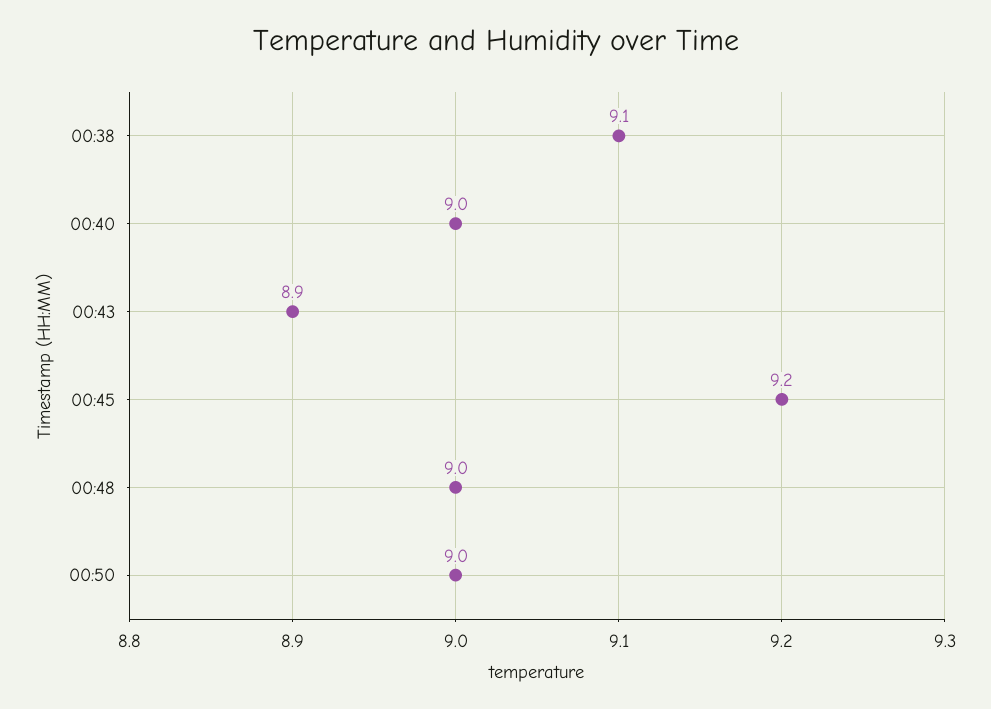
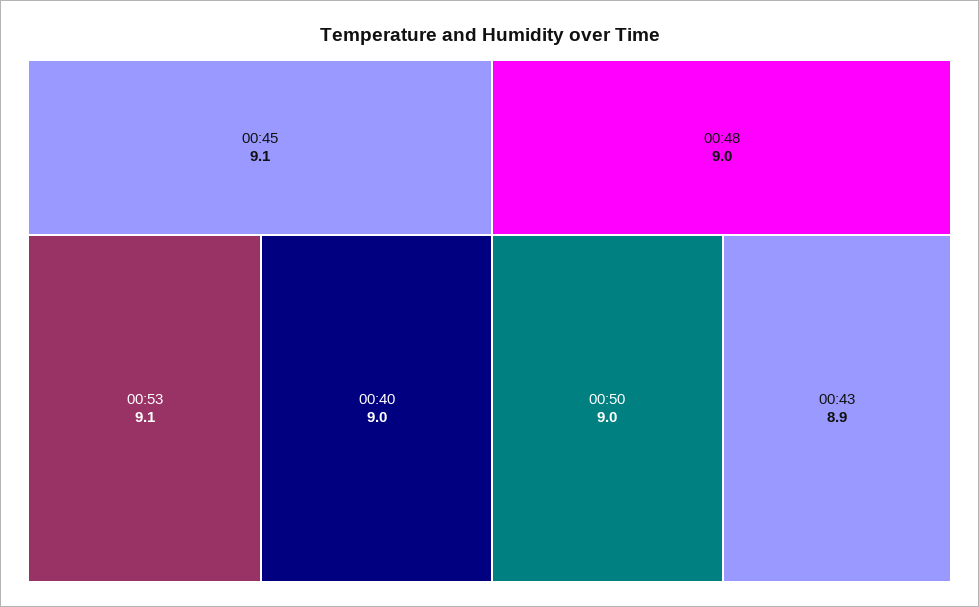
00:38: 9.1 -> none
00:45: 9.2 -> 9.1
00:53: none -> 9.1

